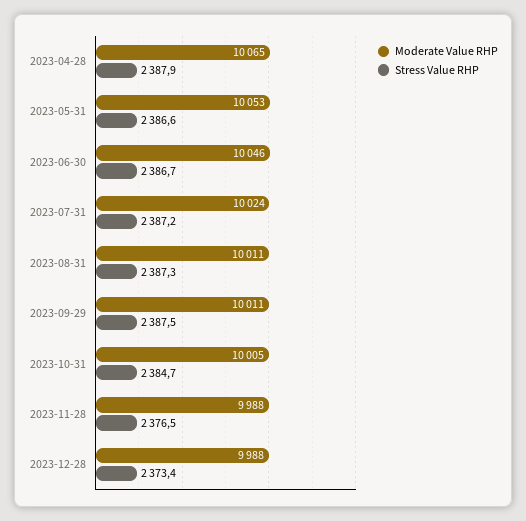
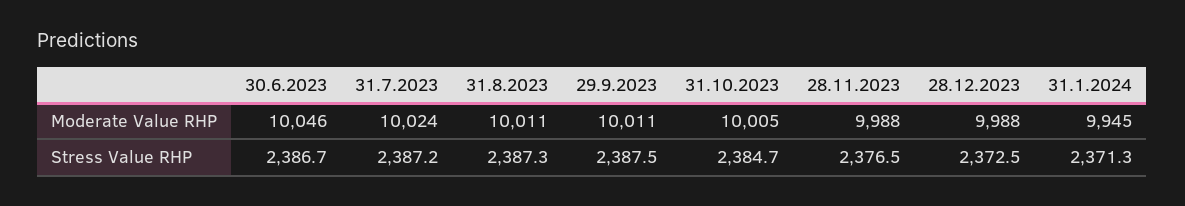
Moderate Value RHP, 2023-04-28: 10065 -> none
Stress Value RHP, 2023-04-28: 2387.9 -> none
Moderate Value RHP, 2023-05-31: 10053 -> none
Stress Value RHP, 2023-05-31: 2386.6 -> none
Stress Value RHP, 2023-12-28: 2373.4 -> 2372.5
Moderate Value RHP, 31.1.2024: none -> 9945
Stress Value RHP, 31.1.2024: none -> 2371.3

